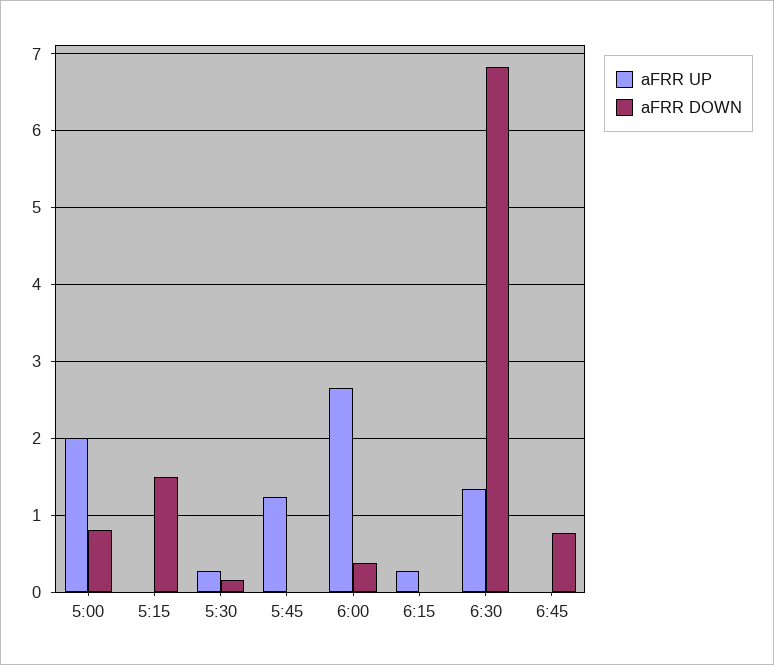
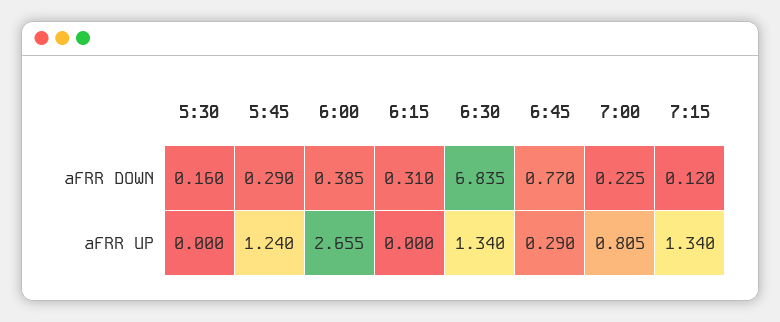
aFRR UP, 5:00: 2 -> none
aFRR DOWN, 5:00: 0.8 -> none
aFRR UP, 5:15: 0 -> none
aFRR DOWN, 5:15: 1.5 -> none
aFRR UP, 5:30: 0.3 -> 0
aFRR DOWN, 5:45: 0 -> 0.29
aFRR UP, 6:15: 0.3 -> 0
aFRR DOWN, 6:15: 0 -> 0.31
aFRR UP, 6:45: 0 -> 0.29
aFRR DOWN, 7:00: none -> 0.225
aFRR DOWN, 7:15: none -> 0.12
aFRR UP, 7:00: none -> 0.805
aFRR UP, 7:15: none -> 1.34

